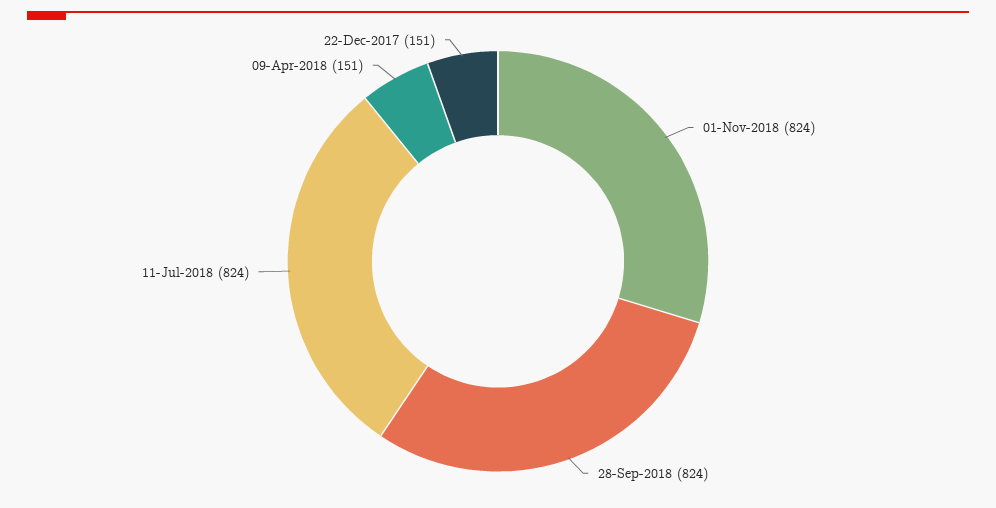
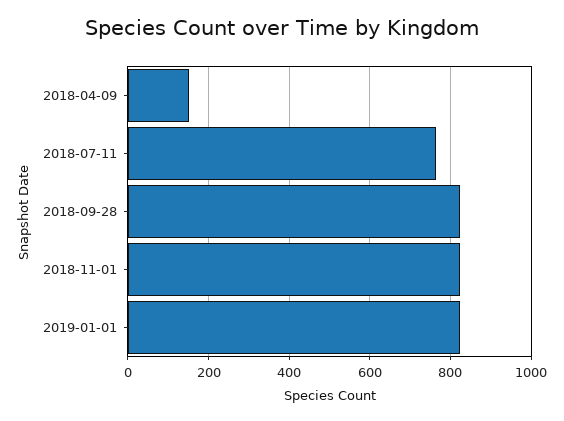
11-Jul-2018: 824 -> 760
22-Dec-2017: 151 -> none
2019-01-01: none -> 820

